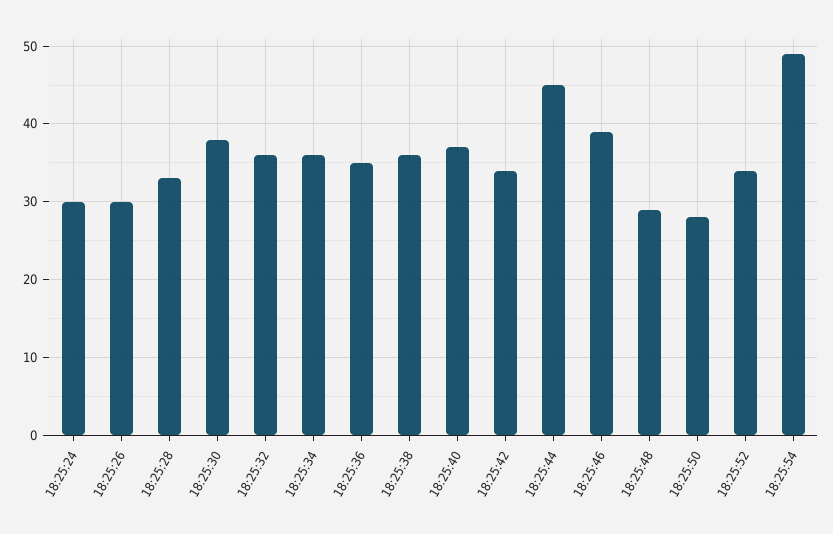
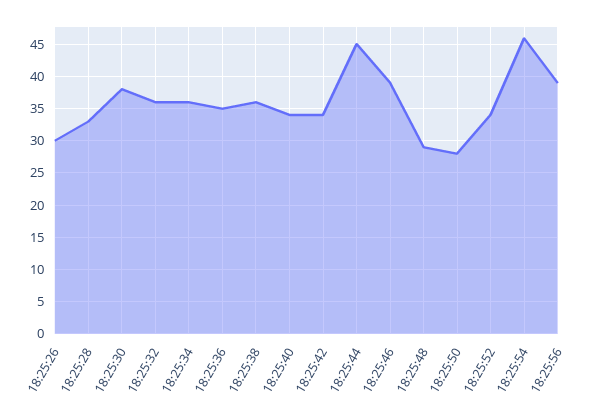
18:25:24: 30 -> none
18:25:40: 37 -> 34
18:25:54: 49 -> 46
18:25:56: none -> 39

